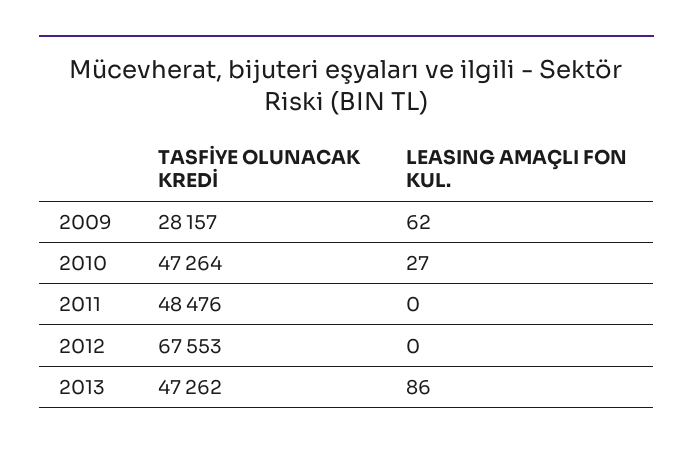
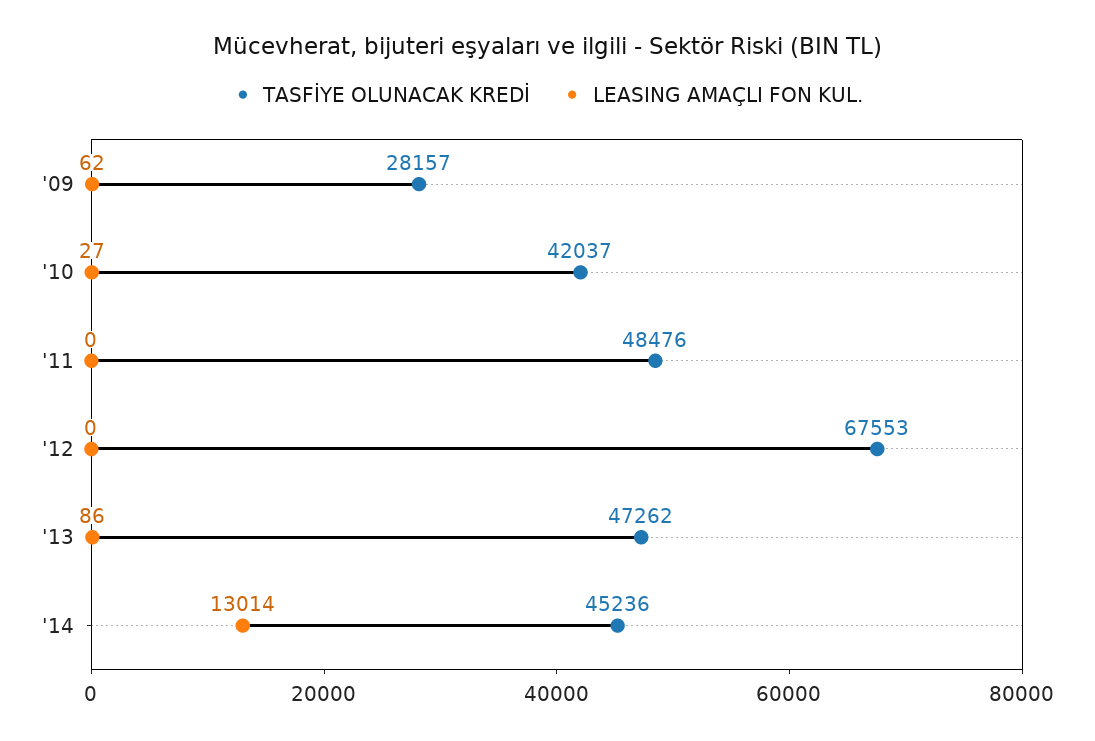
TASFİYE OLUNACAK KREDİ, 2010: 47264 -> 42037
TASFİYE OLUNACAK KREDİ, '14: none -> 45236
LEASING AMAÇLI FON KUL., '14: none -> 13014

